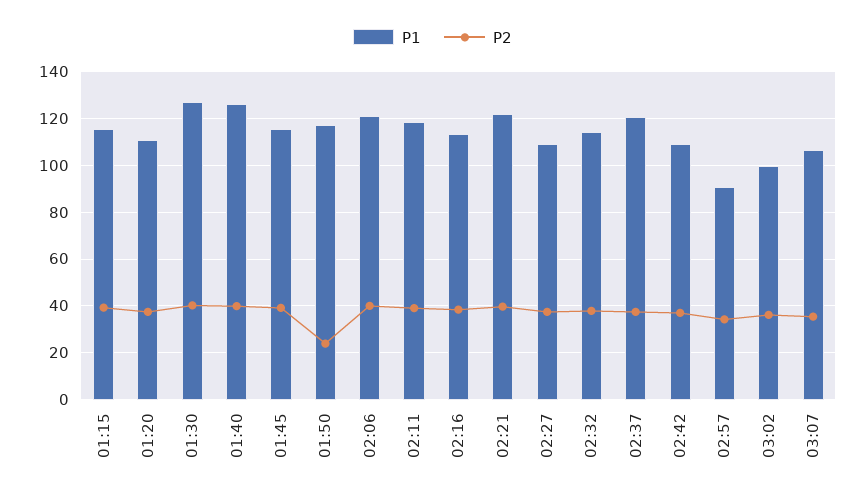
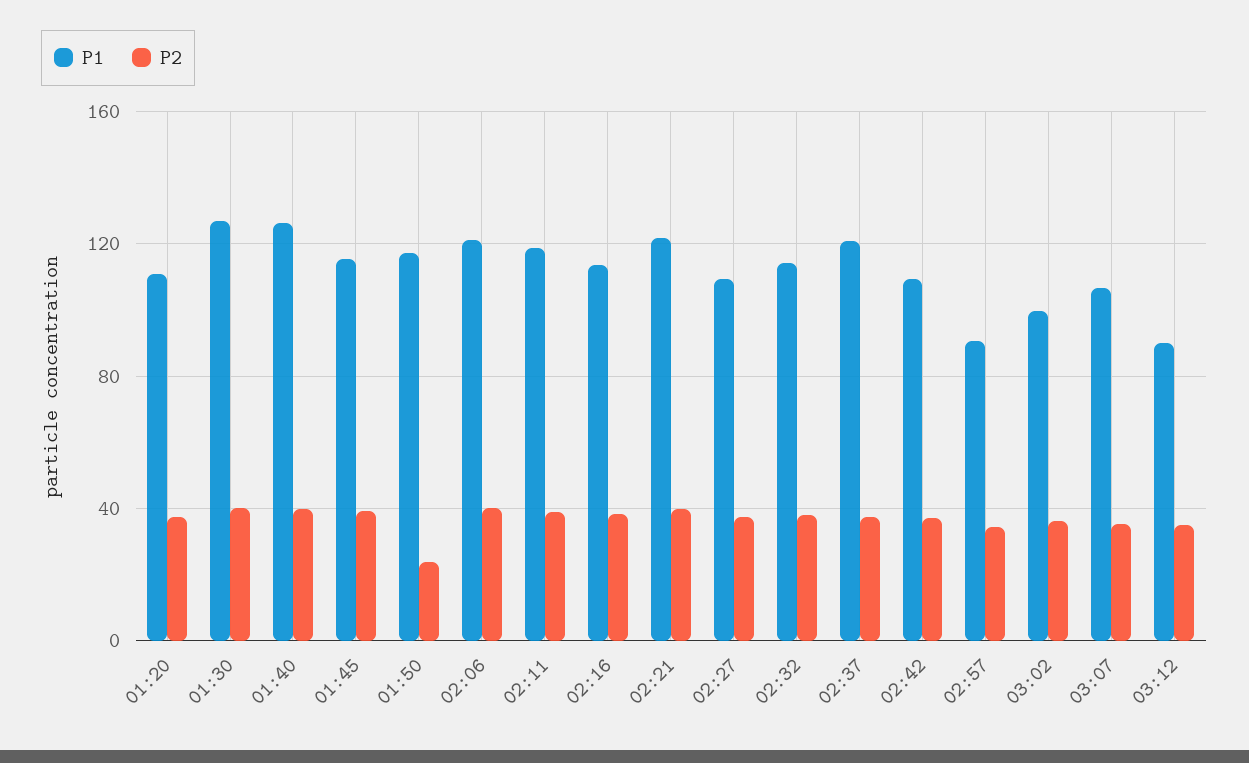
P1, 01:15: 115 -> none
P2, 01:15: 40 -> none
P1, 03:12: none -> 90
P2, 03:12: none -> 35

